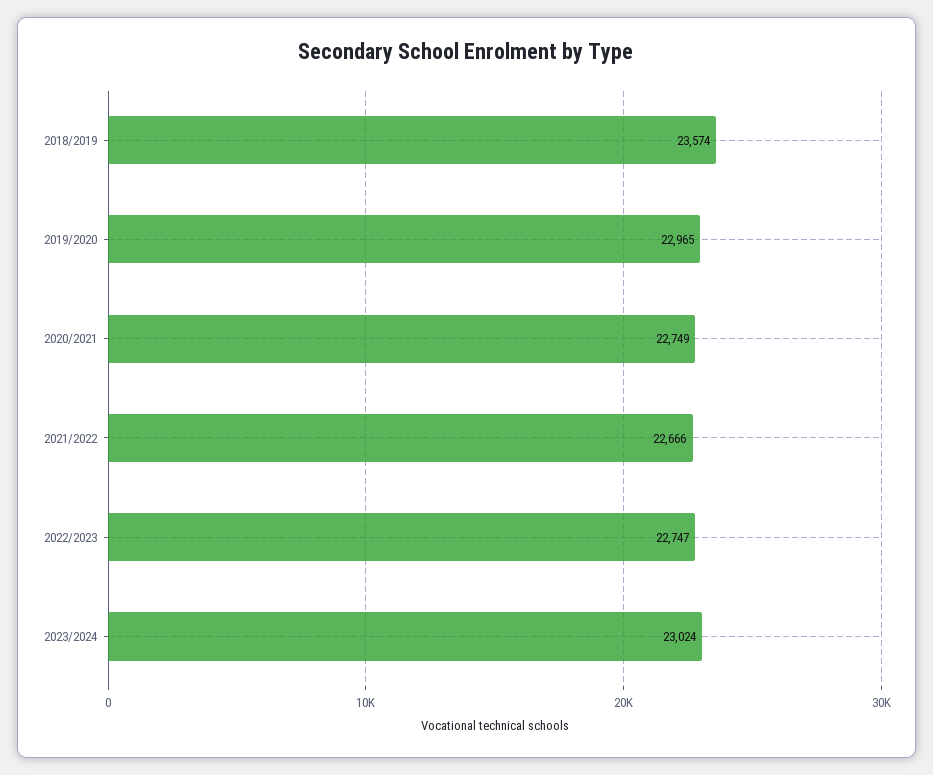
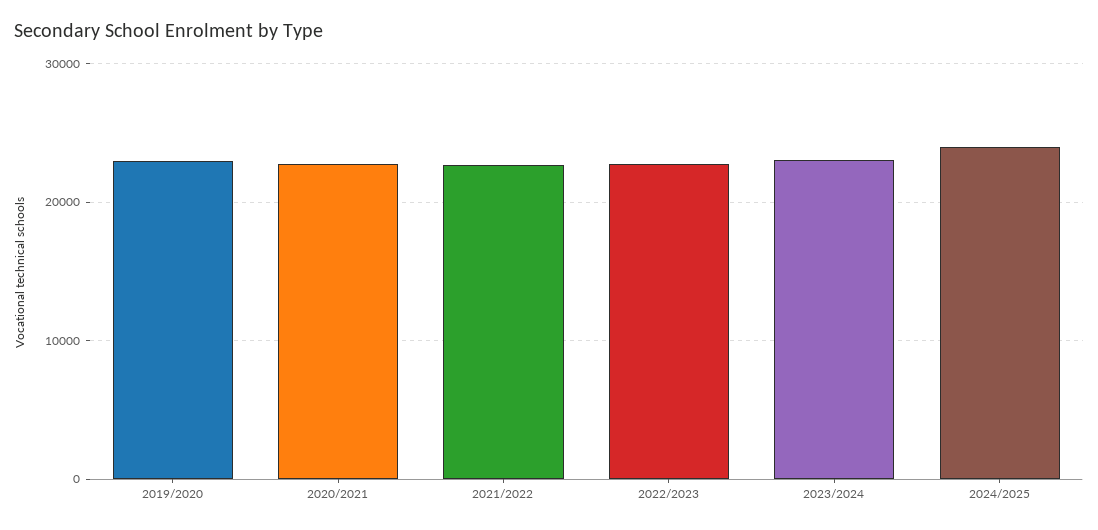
2018/2019: 23574 -> none
2024/2025: none -> 24000

